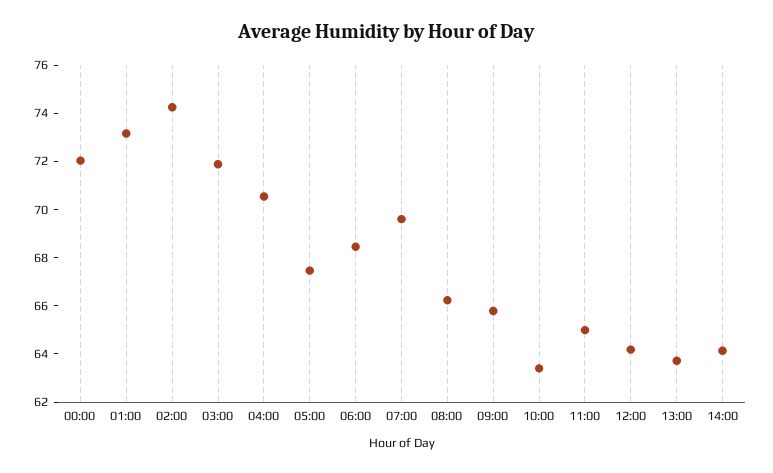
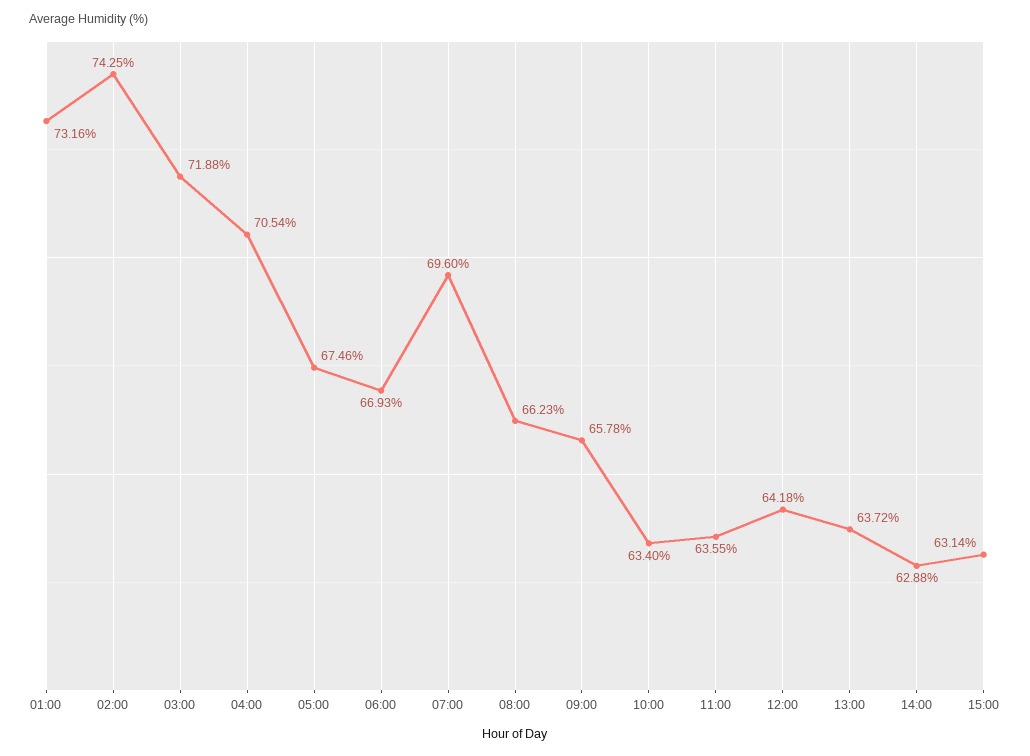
00:00: 72 -> none
06:00: 68.5 -> 66.93
11:00: 65 -> 63.55
14:00: 64 -> 62.88
15:00: none -> 63.14

